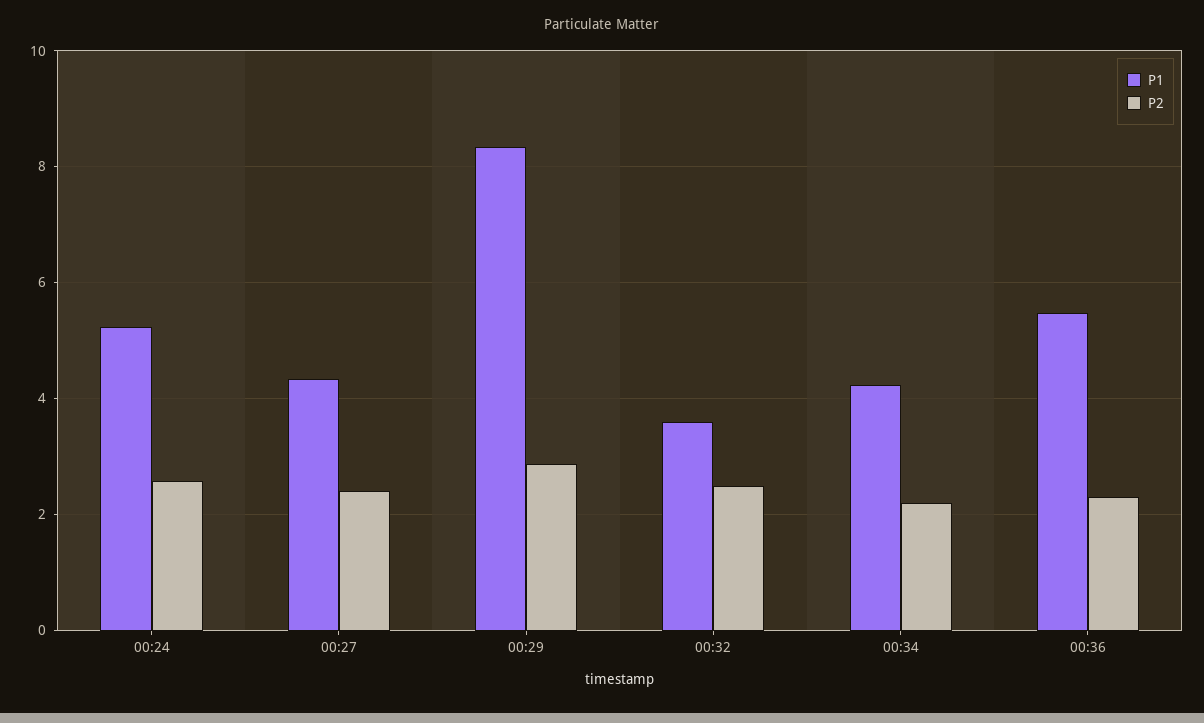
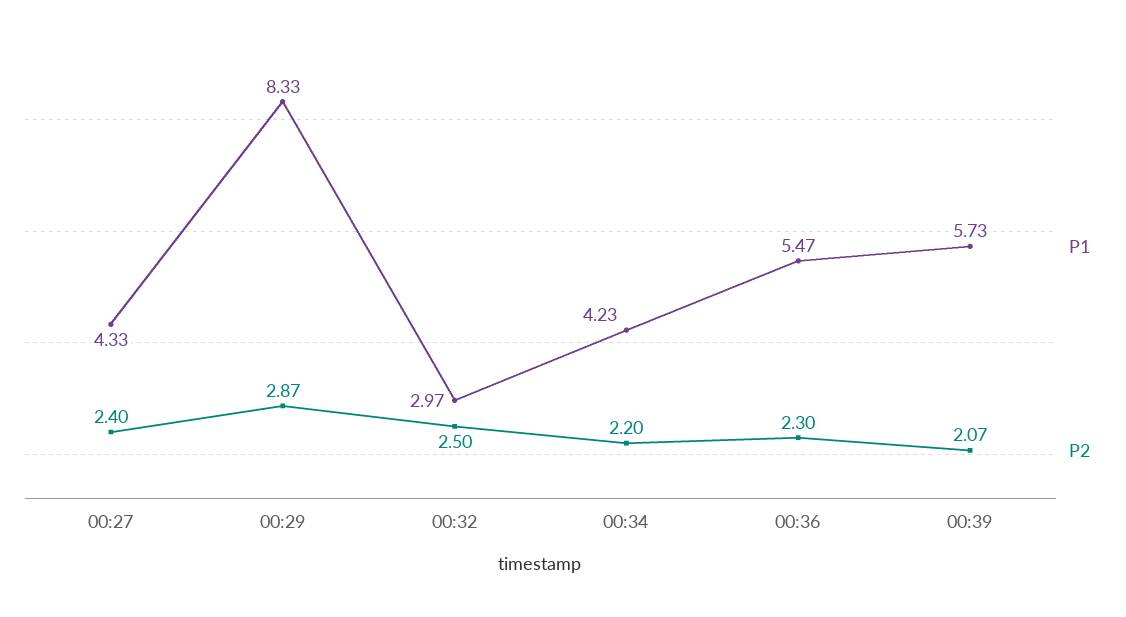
P1, 00:24: 5.2 -> none
P2, 00:24: 2.6 -> none
P1, 00:32: 3.6 -> 2.97
P1, 00:39: none -> 5.73
P2, 00:39: none -> 2.07

